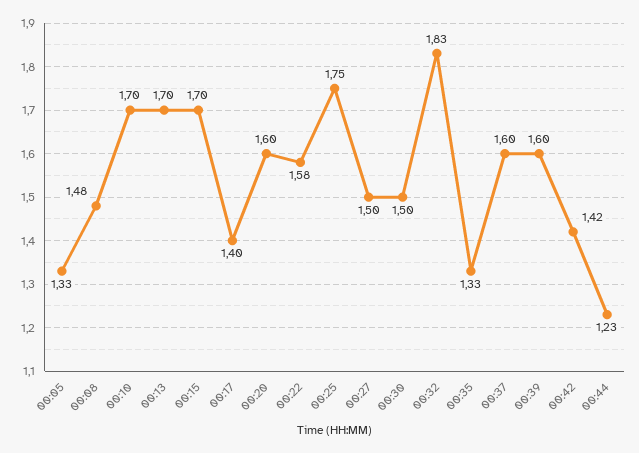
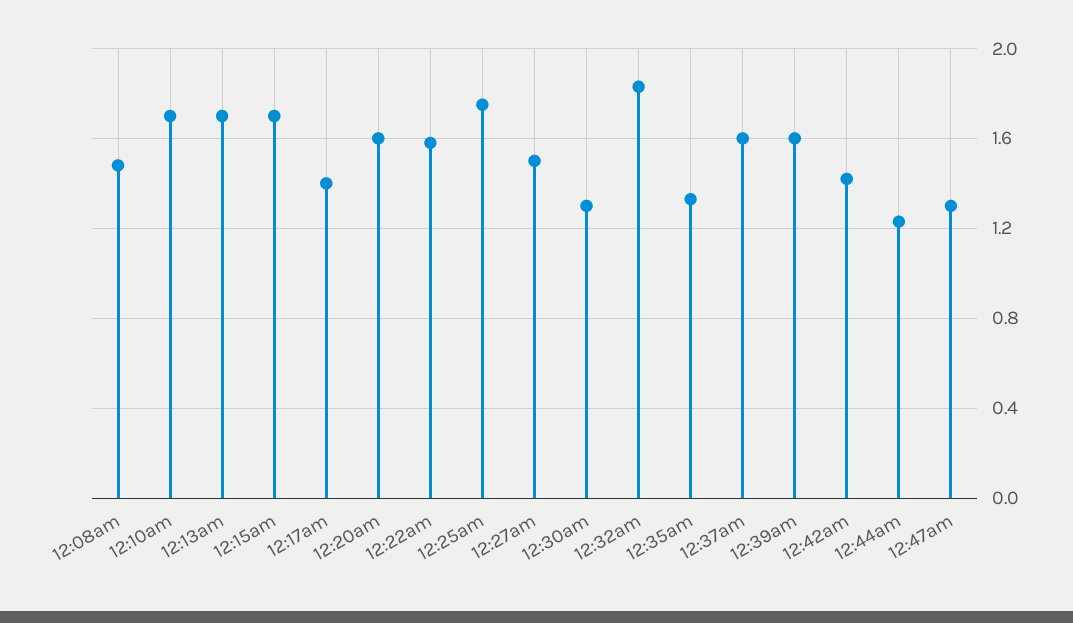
00:05: 1.33 -> none
00:30: 1.5 -> 1.3
12:47am: none -> 1.3

